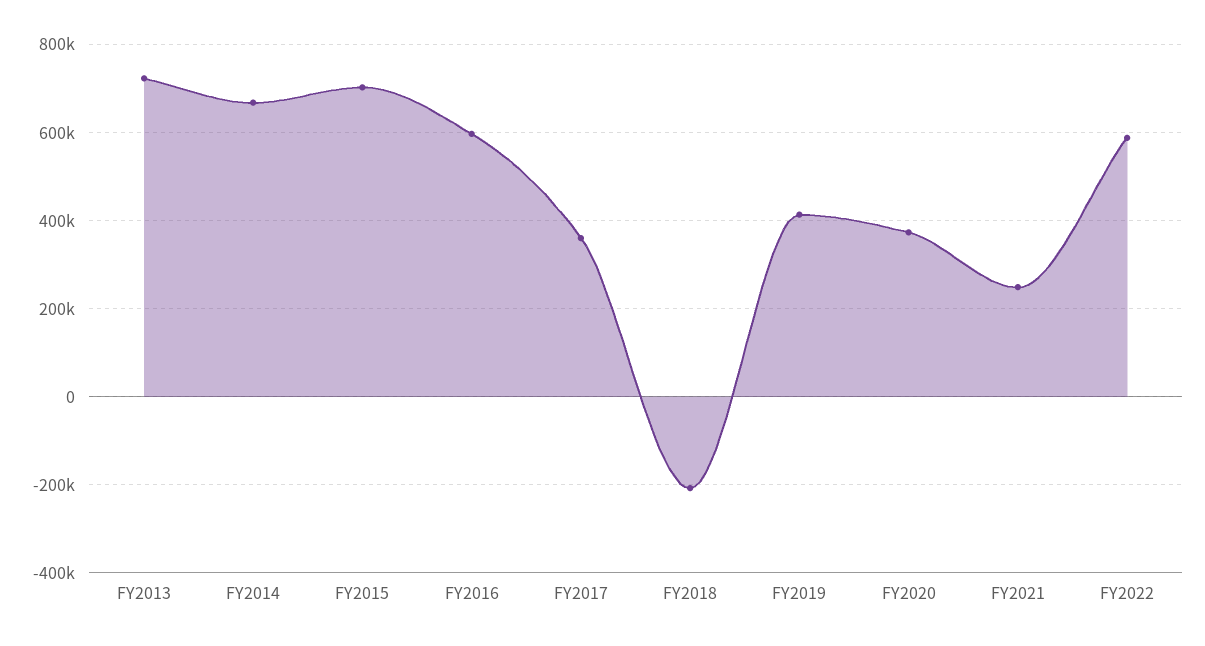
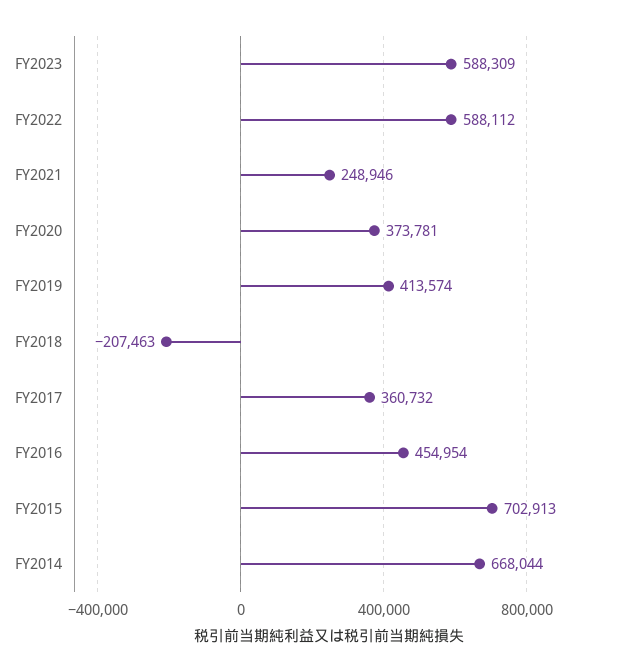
FY2013: 720000 -> none
FY2016: 600000 -> 454954
FY2023: none -> 588309

